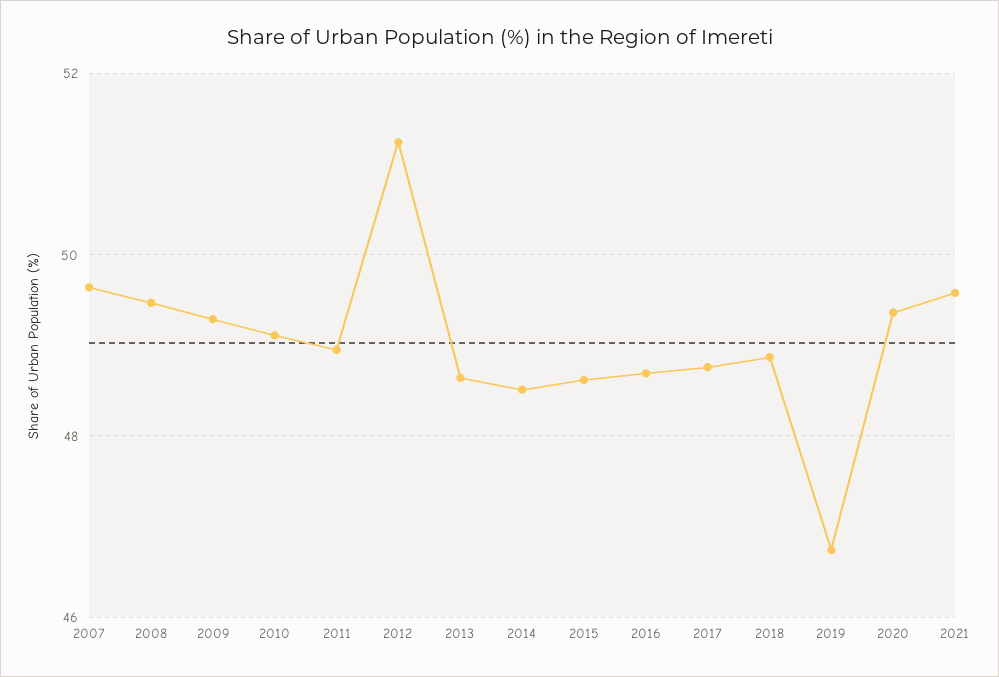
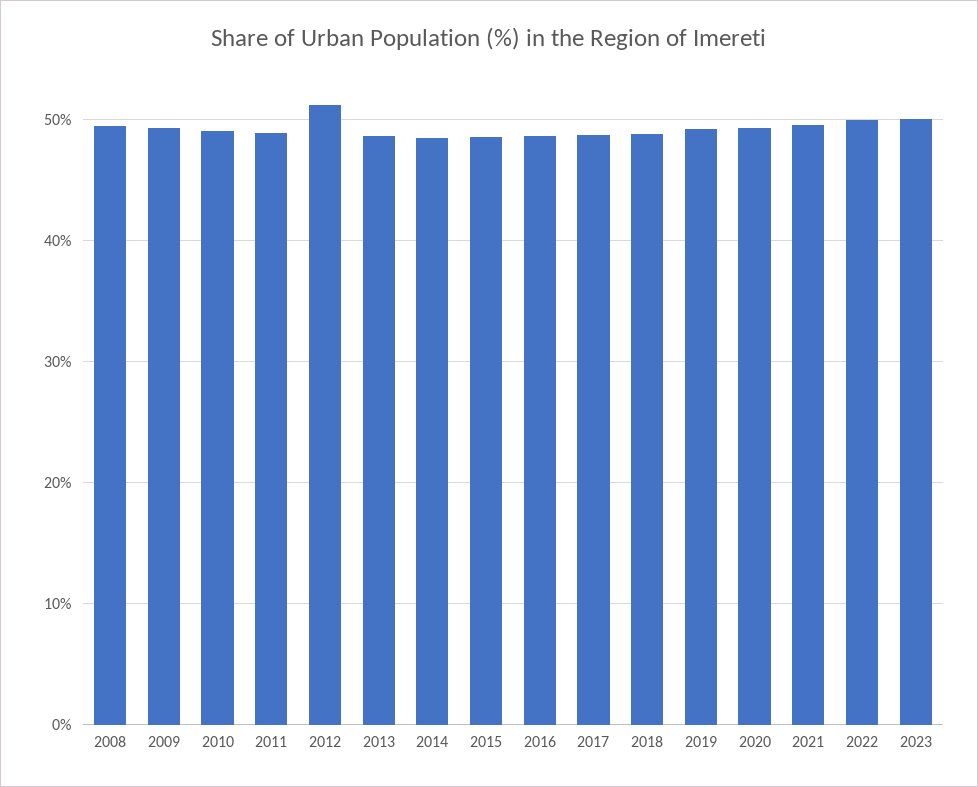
2007: 49.6 -> none
2019: 46.8 -> 49
2022: none -> 50
2023: none -> 50

